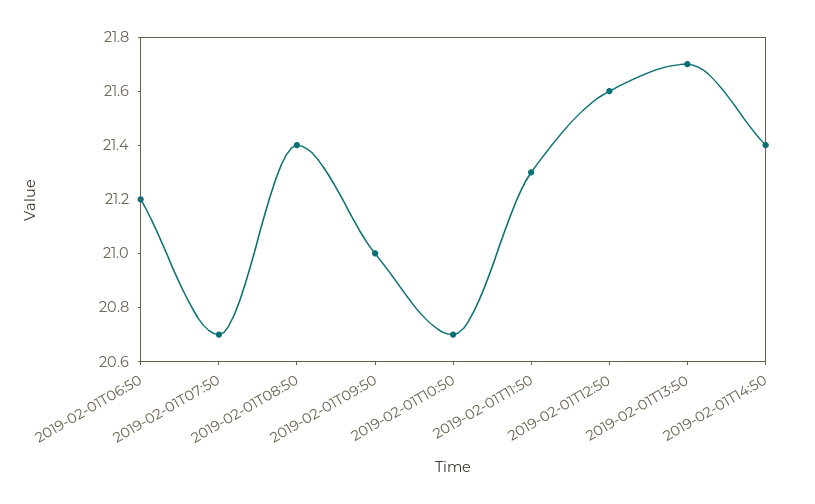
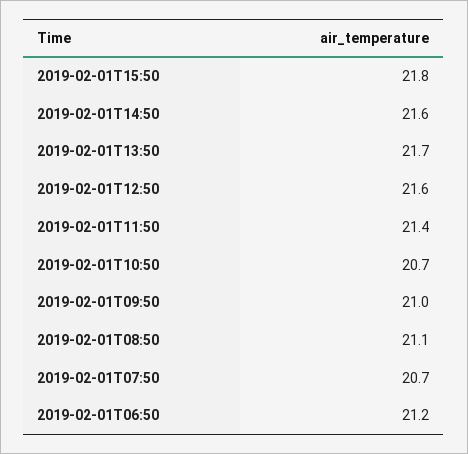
2019-02-01T08:50: 21.4 -> 21.1
2019-02-01T11:50: 21.3 -> 21.4
2019-02-01T14:50: 21.4 -> 21.6
2019-02-01T15:50: none -> 21.8

